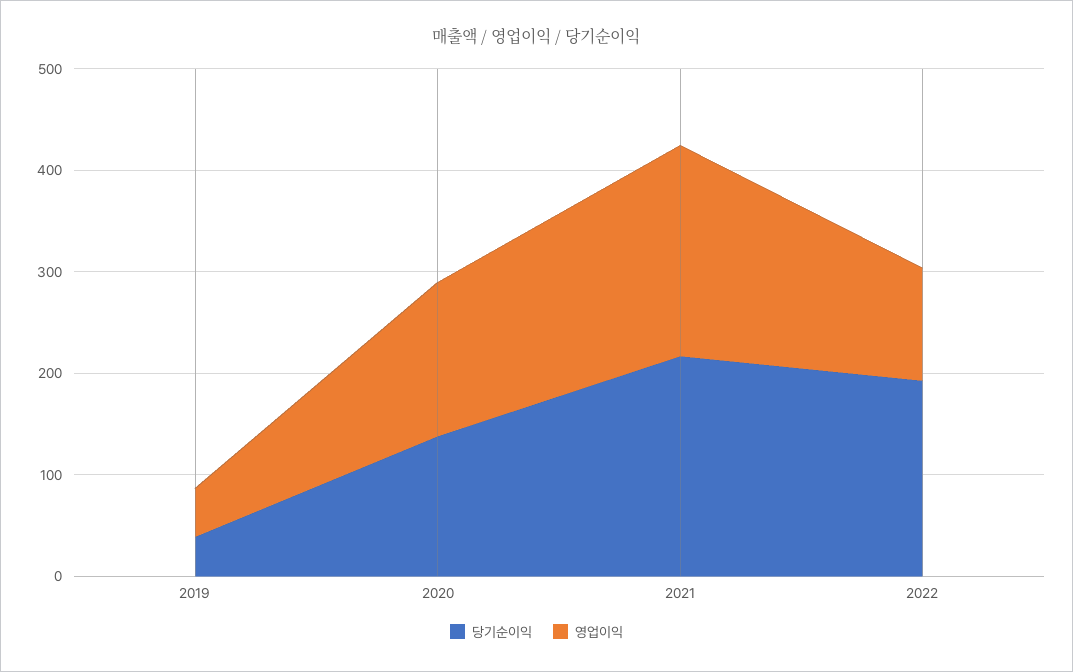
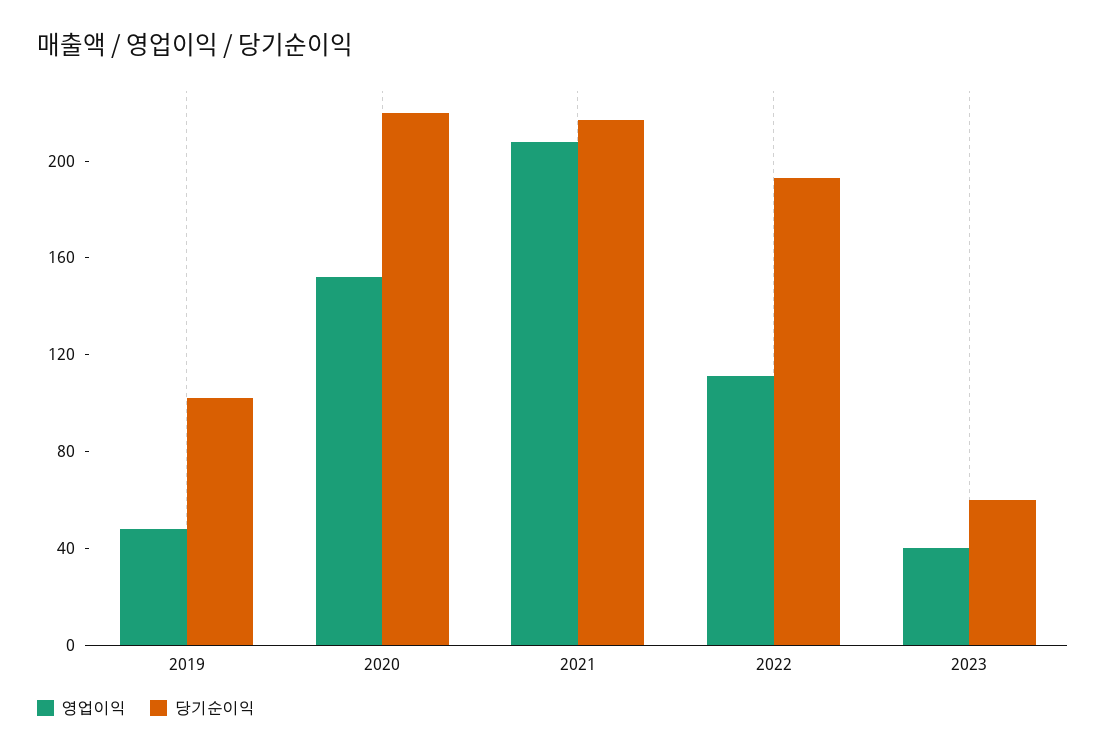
당기순이익, 2019: 40 -> 100
당기순이익, 2020: 140 -> 220
영업이익, 2023: none -> 40
당기순이익, 2023: none -> 60

